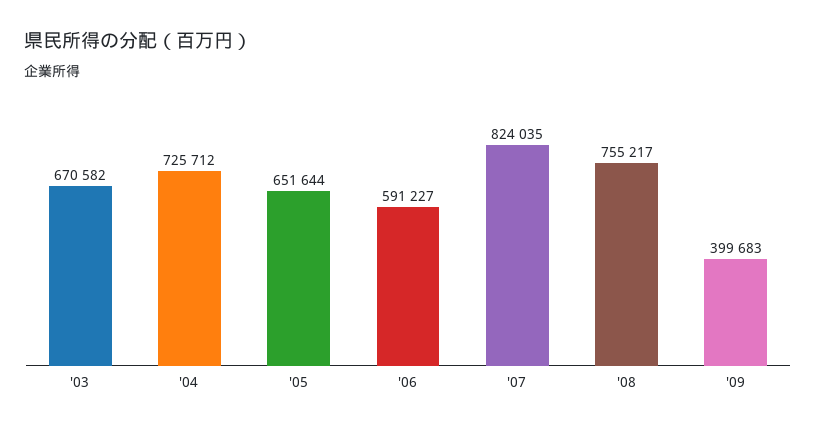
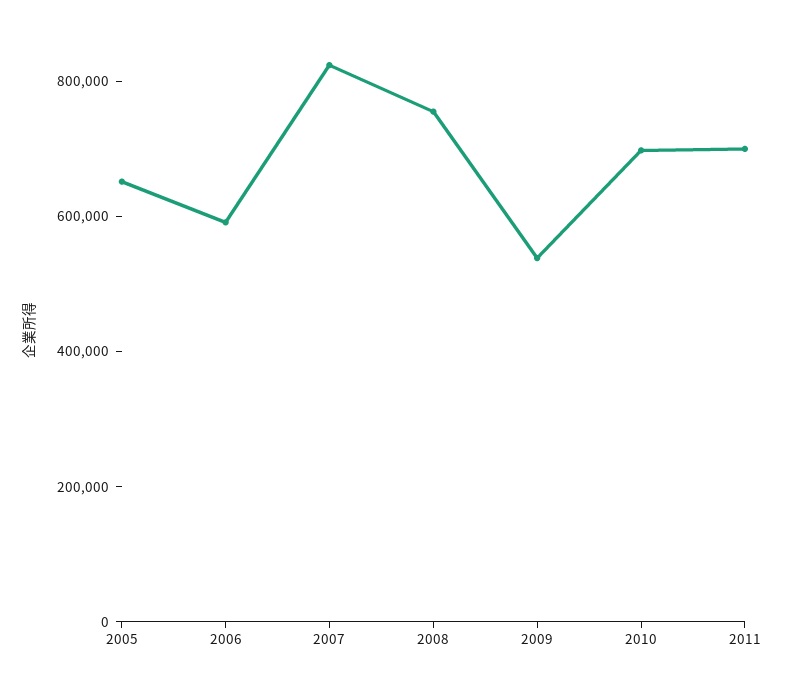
'03: 670582 -> none
'04: 725712 -> none
'09: 399683 -> 550000
2010: none -> 700000
2011: none -> 700000

